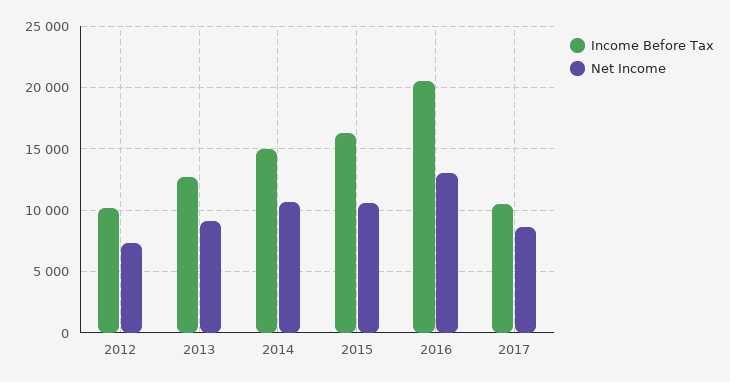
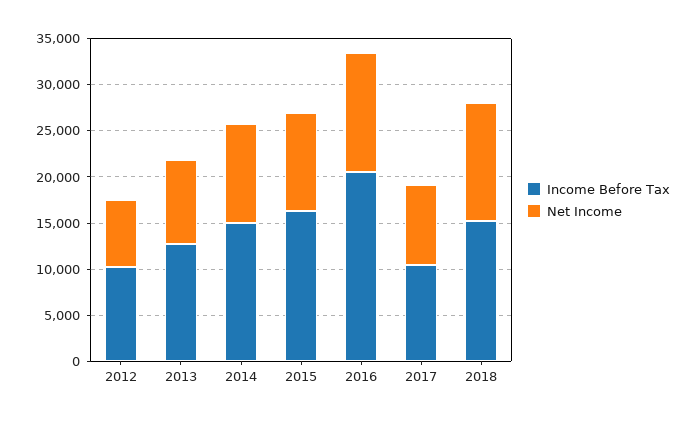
Income Before Tax, 2018: none -> 15000
Net Income, 2018: none -> 13000

